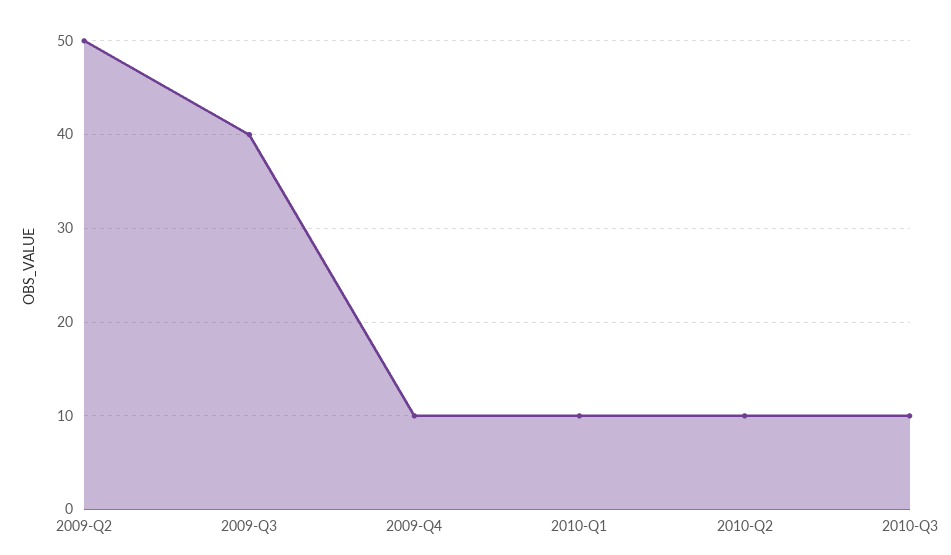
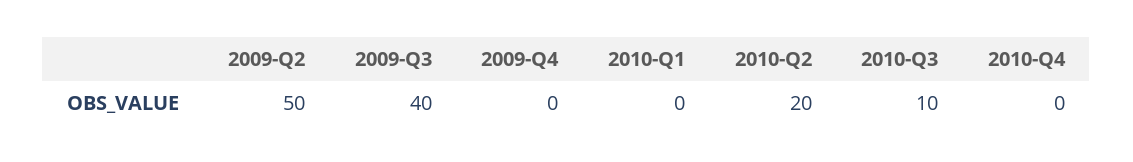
2009-Q4: 10 -> 0
2010-Q1: 10 -> 0
2010-Q2: 10 -> 20
2010-Q4: none -> 0

